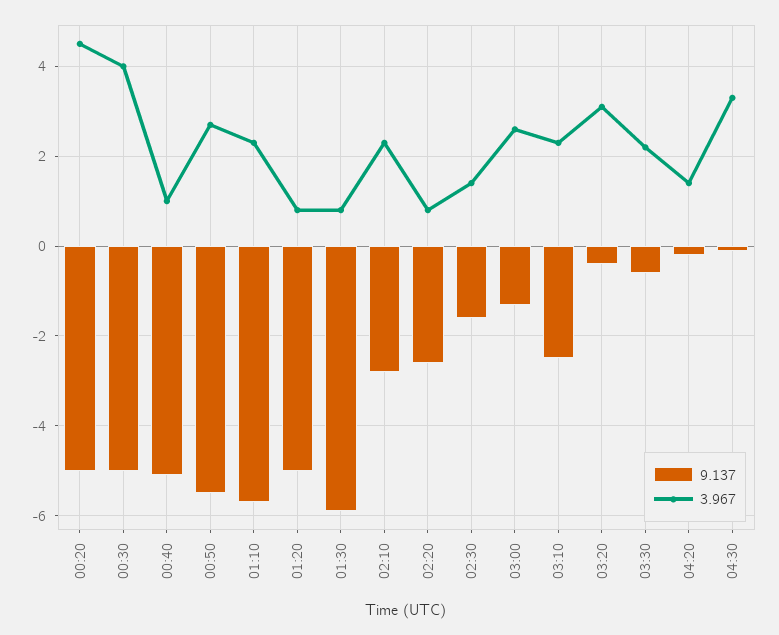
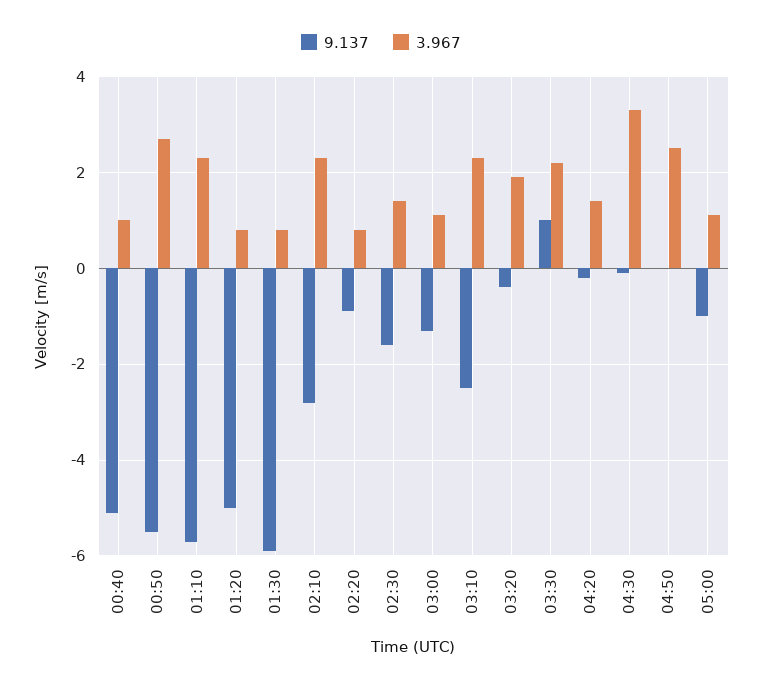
9.137, 00:20: -5 -> none
3.967, 00:20: 4.5 -> none
9.137, 00:30: -5 -> none
3.967, 00:30: 4 -> none
9.137, 02:20: -2.5 -> -1
3.967, 03:00: 2.5 -> 1
3.967, 03:20: 3 -> 2
9.137, 03:30: -0.5 -> 1
9.137, 04:50: none -> 0
3.967, 04:50: none -> 2.5
9.137, 05:00: none -> -1
3.967, 05:00: none -> 1

